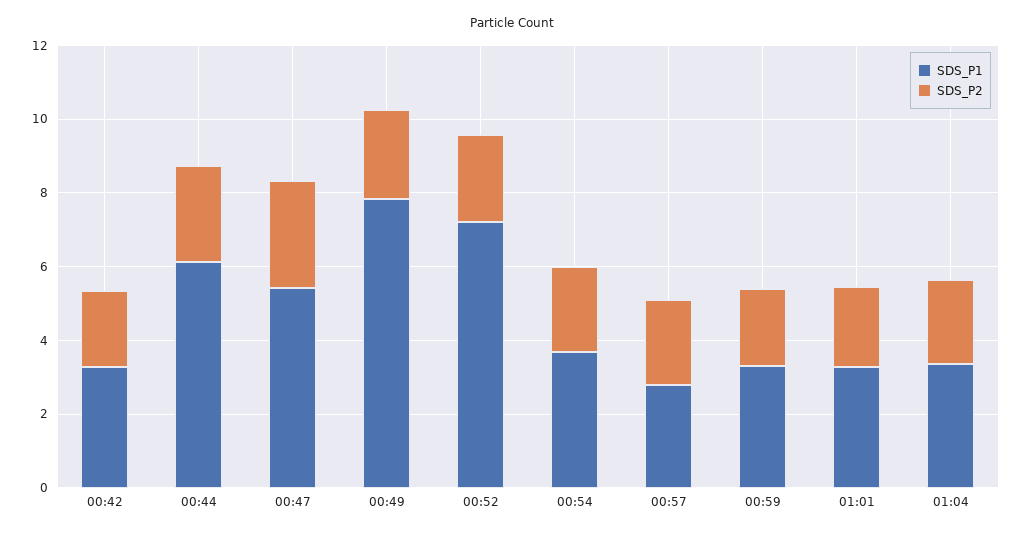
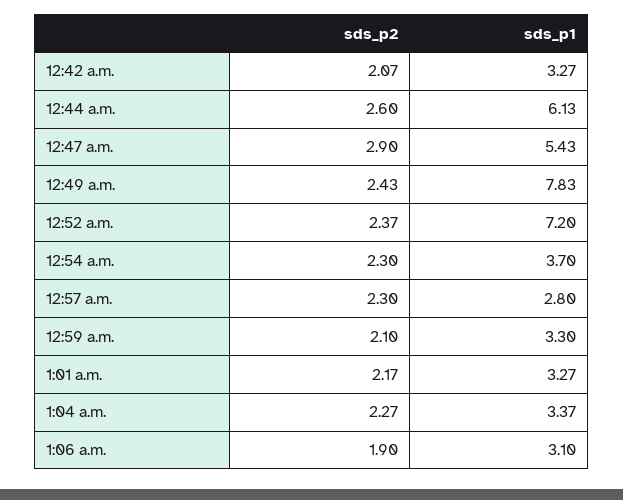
SDS_P2, 1:06 a.m.: none -> 1.9
SDS_P1, 1:06 a.m.: none -> 3.1

